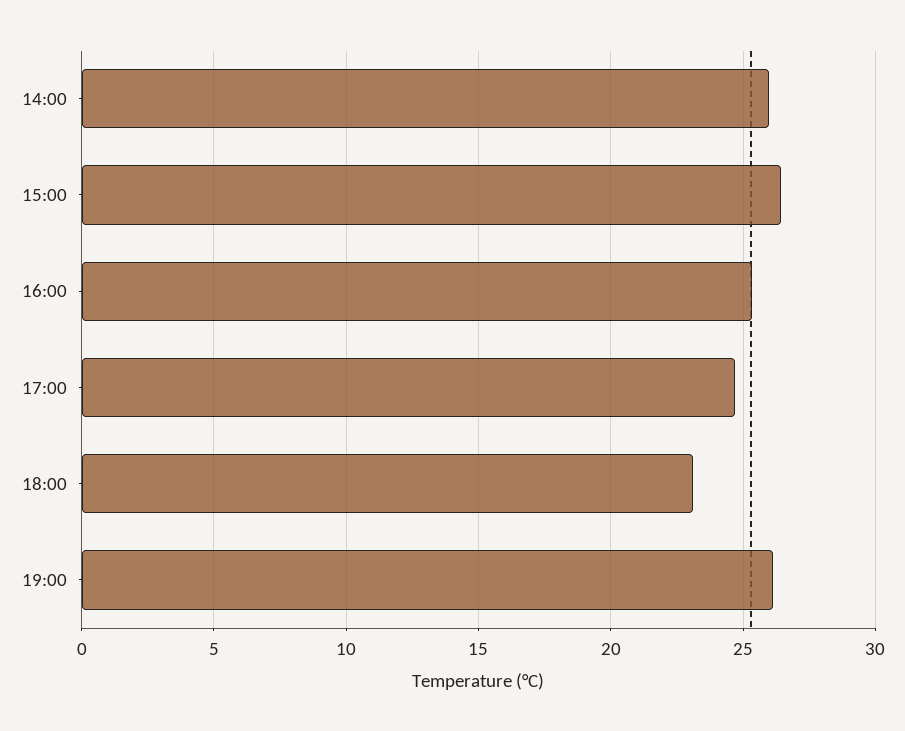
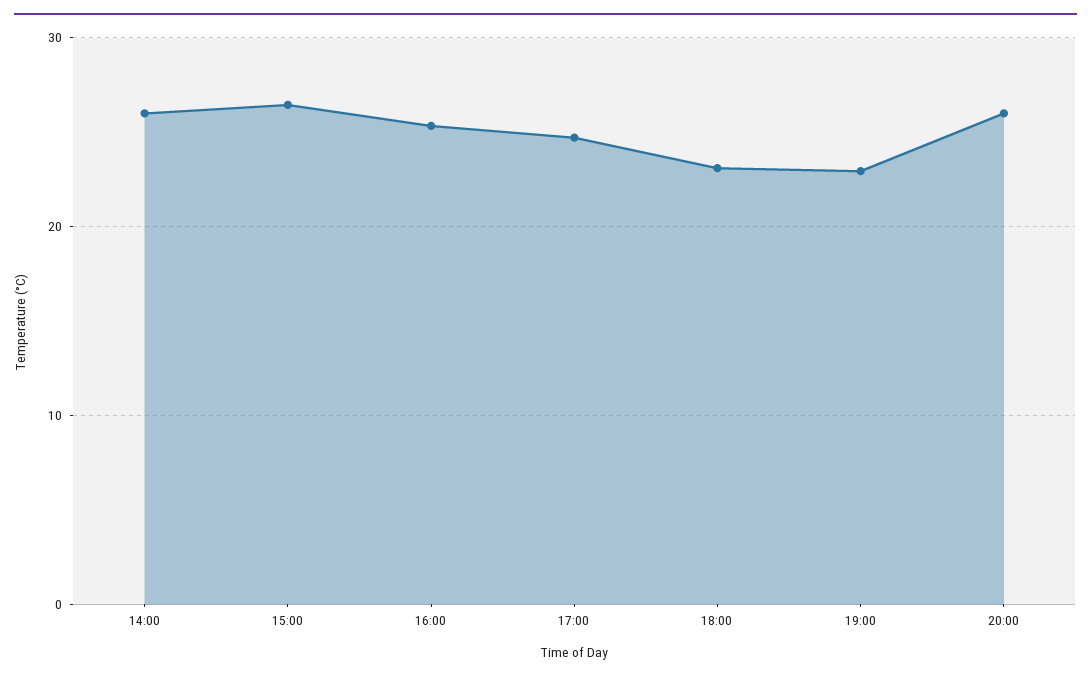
19:00: 26 -> 23
20:00: none -> 26

